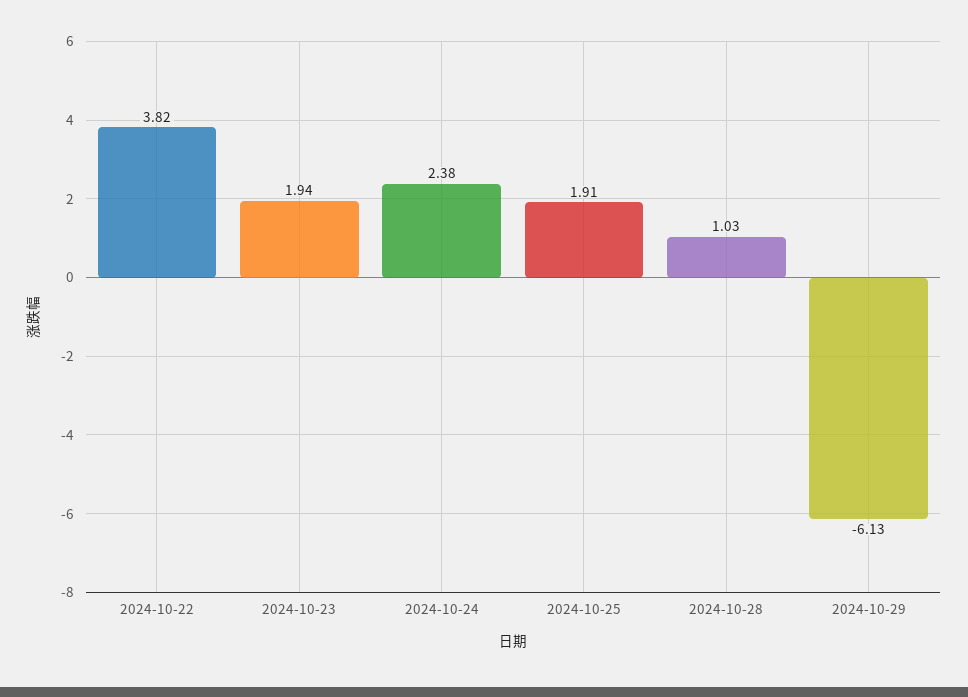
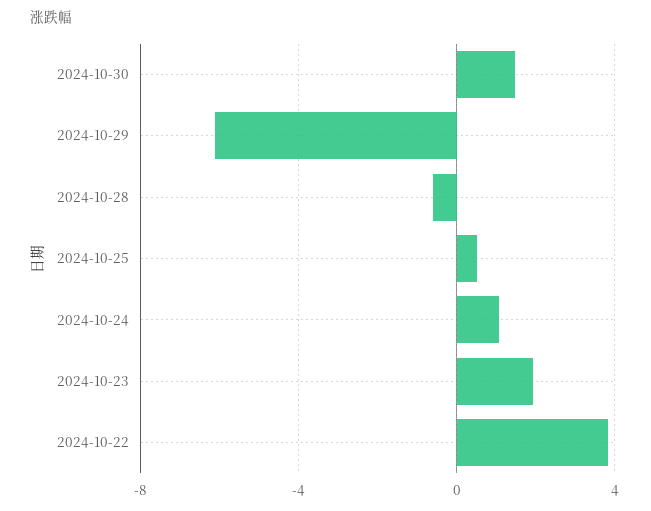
2024-10-24: 2.38 -> 1
2024-10-25: 1.91 -> 0.5
2024-10-28: 1.03 -> -0.5
2024-10-30: none -> 1.5

